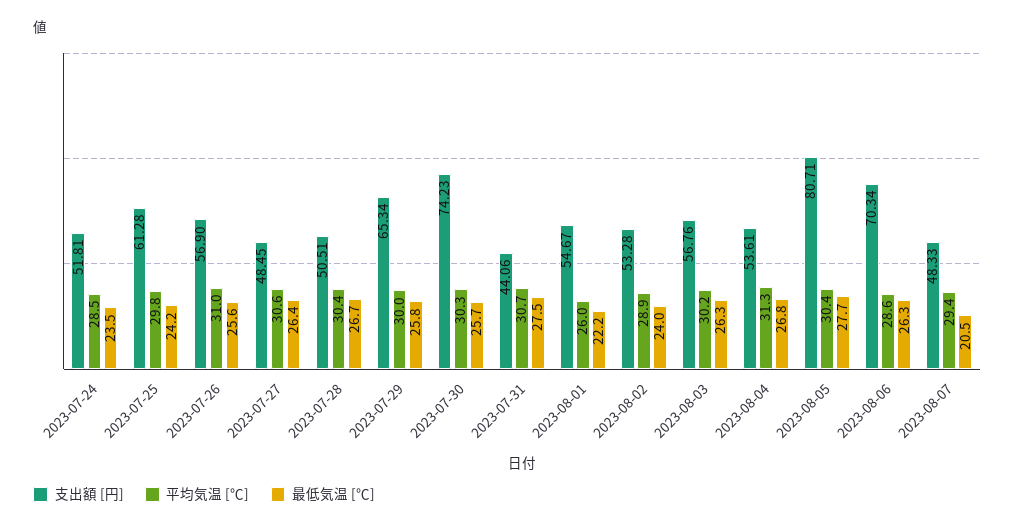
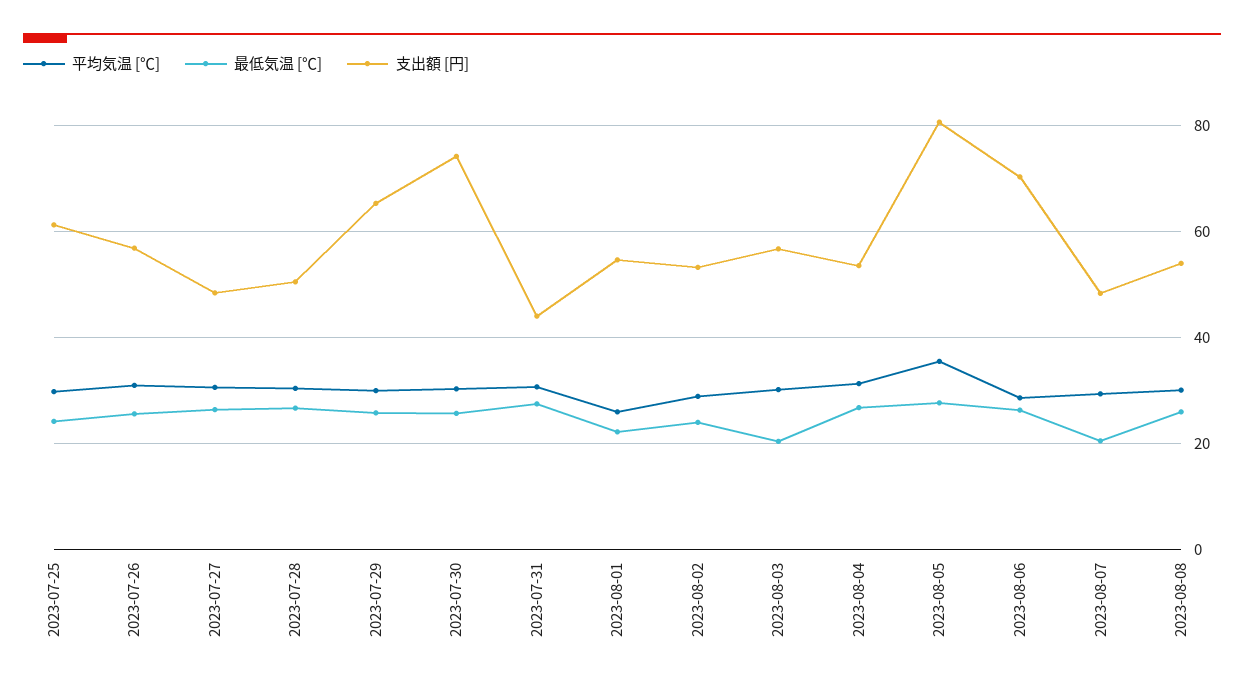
支出額 [円], 2023-07-24: 51.81 -> none
平均気温 [℃], 2023-07-24: 28.5 -> none
最低気温 [℃], 2023-07-24: 23.5 -> none
最低気温 [℃], 2023-08-03: 26.3 -> 20
平均気温 [℃], 2023-08-05: 30.4 -> 36
平均気温 [℃], 2023-08-08: none -> 30
最低気温 [℃], 2023-08-08: none -> 26
支出額 [円], 2023-08-08: none -> 54

